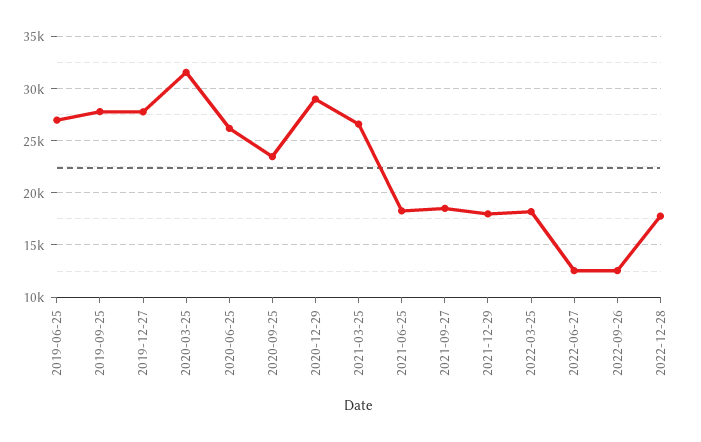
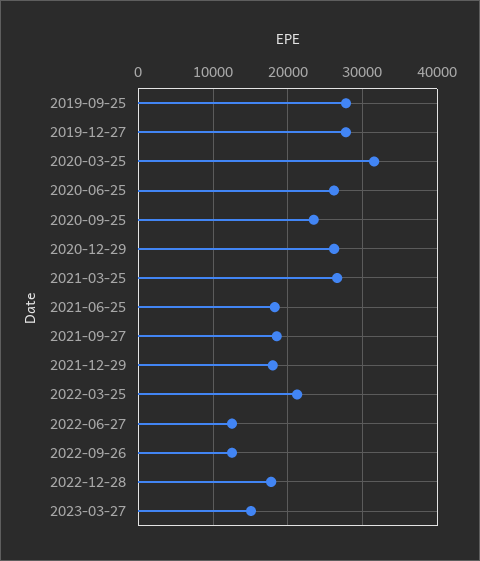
2019-06-25: 27000 -> none
2020-12-29: 29000 -> 26000
2022-03-25: 18000 -> 21000
2023-03-27: none -> 15000

